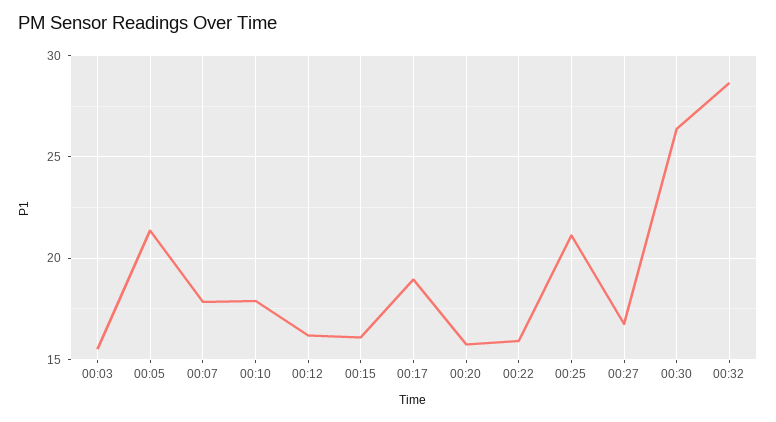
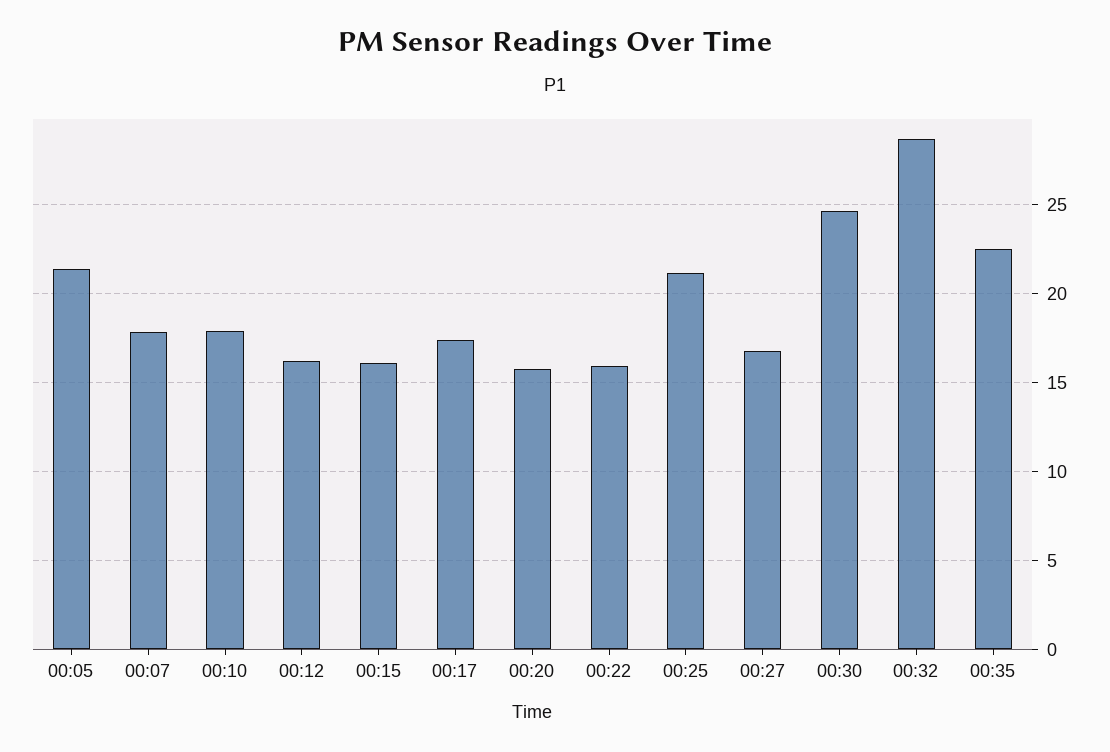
00:03: 15.5 -> none
00:17: 19 -> 17.5
00:30: 26.5 -> 24.5
00:35: none -> 22.5

